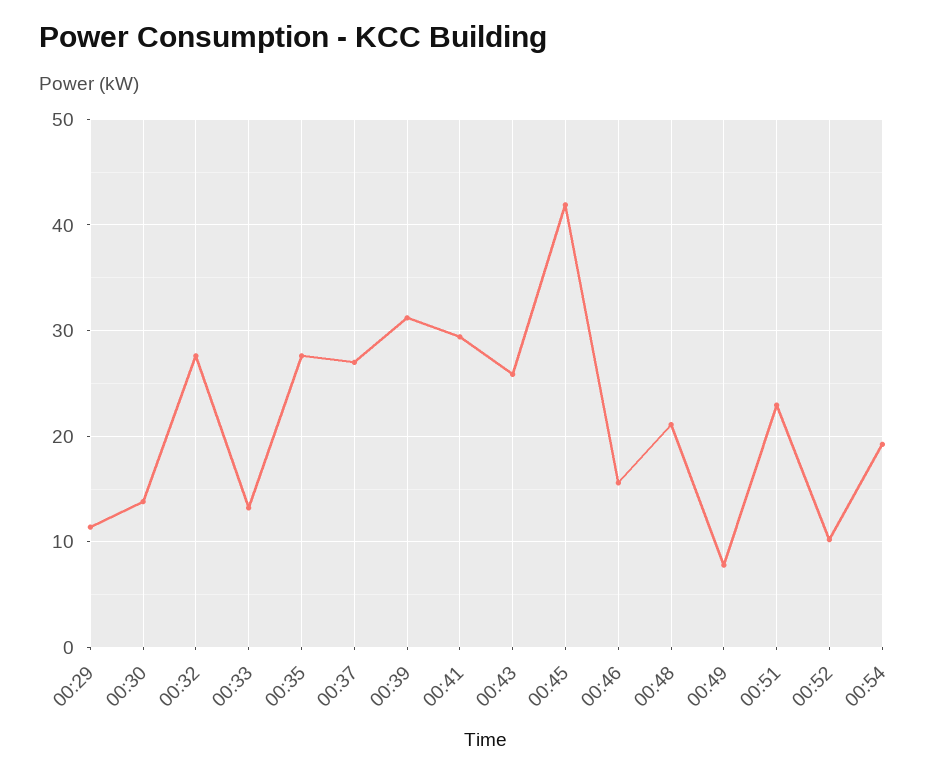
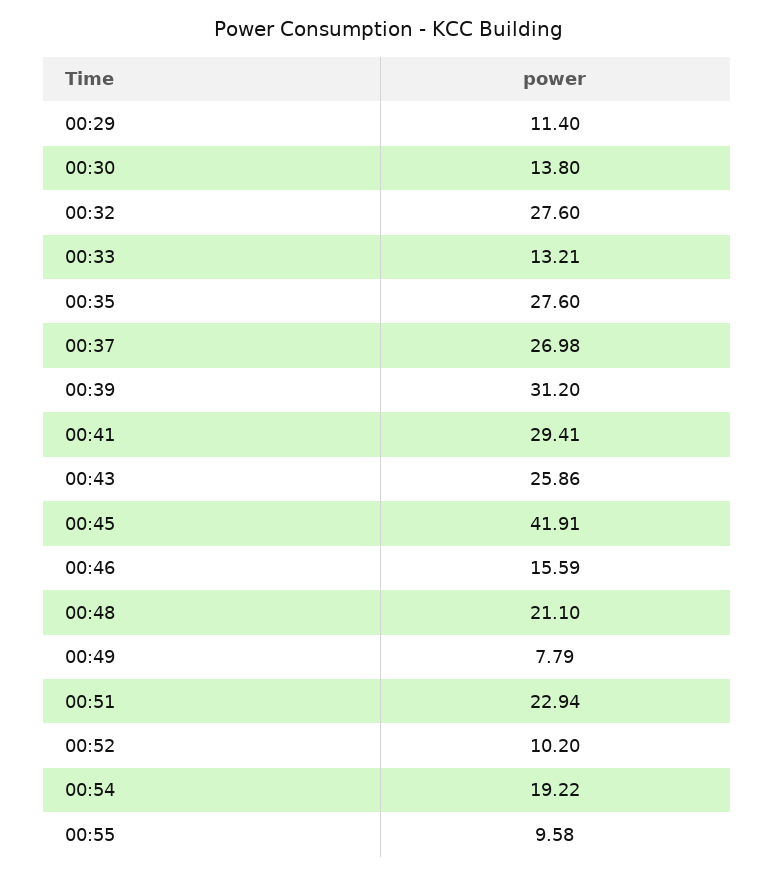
00:55: none -> 9.58

